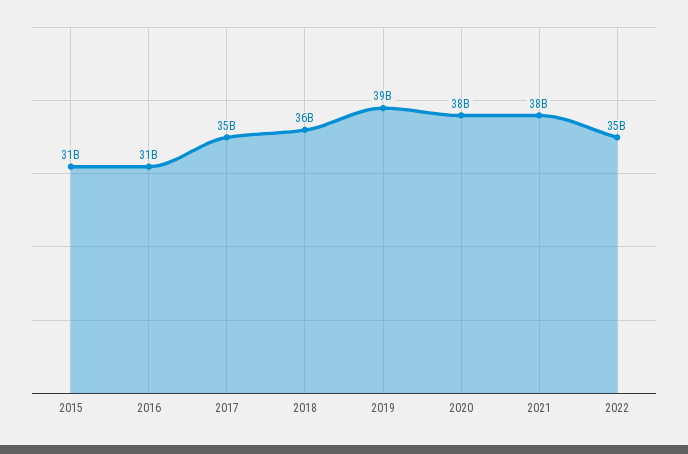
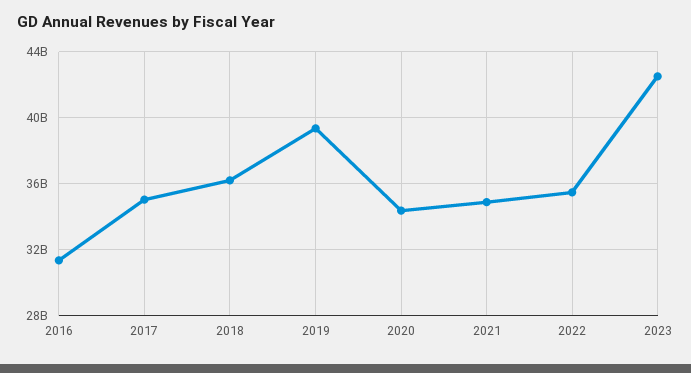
2015: 31000000000 -> none
2020: 38000000000 -> 34500000000
2021: 38000000000 -> 35000000000
2023: none -> 42500000000

